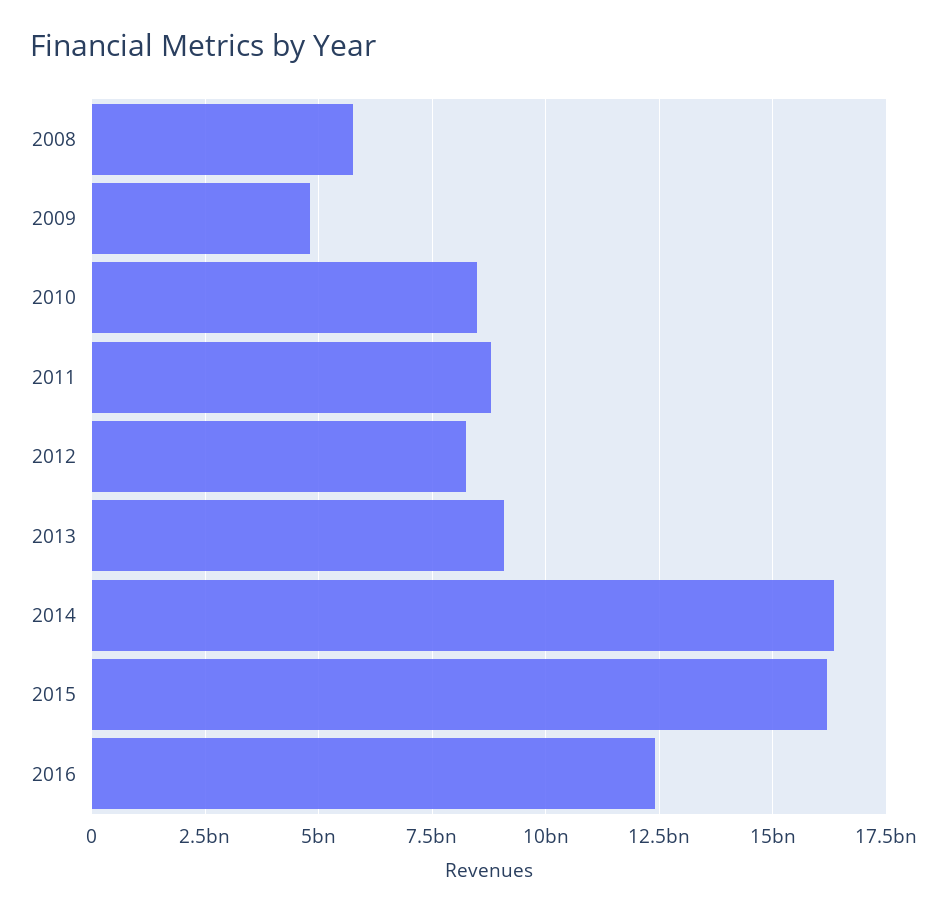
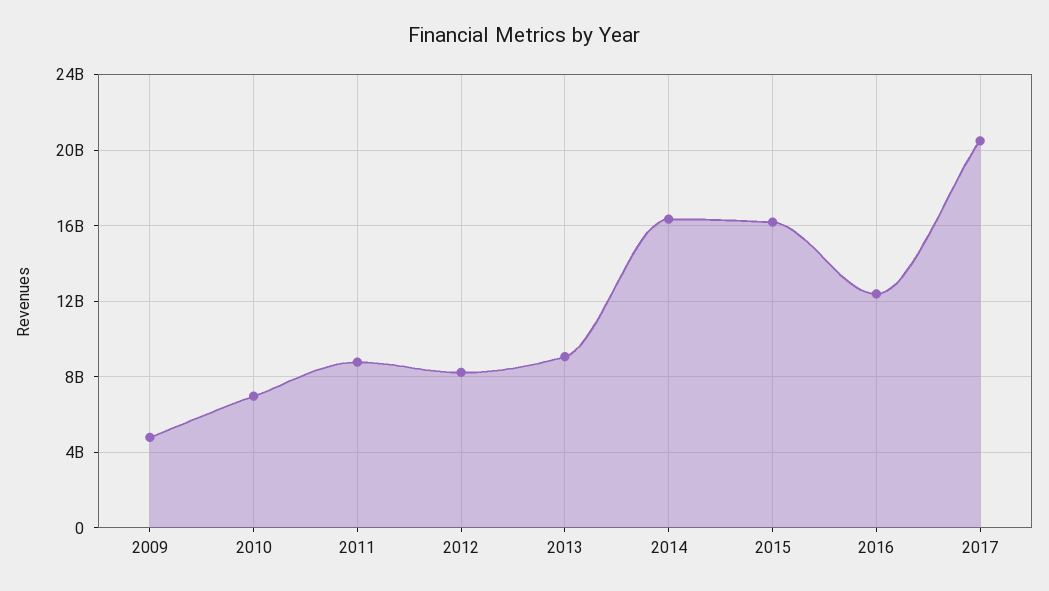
2008: 5750000000 -> none
2010: 8500000000 -> 7000000000
2017: none -> 20500000000

